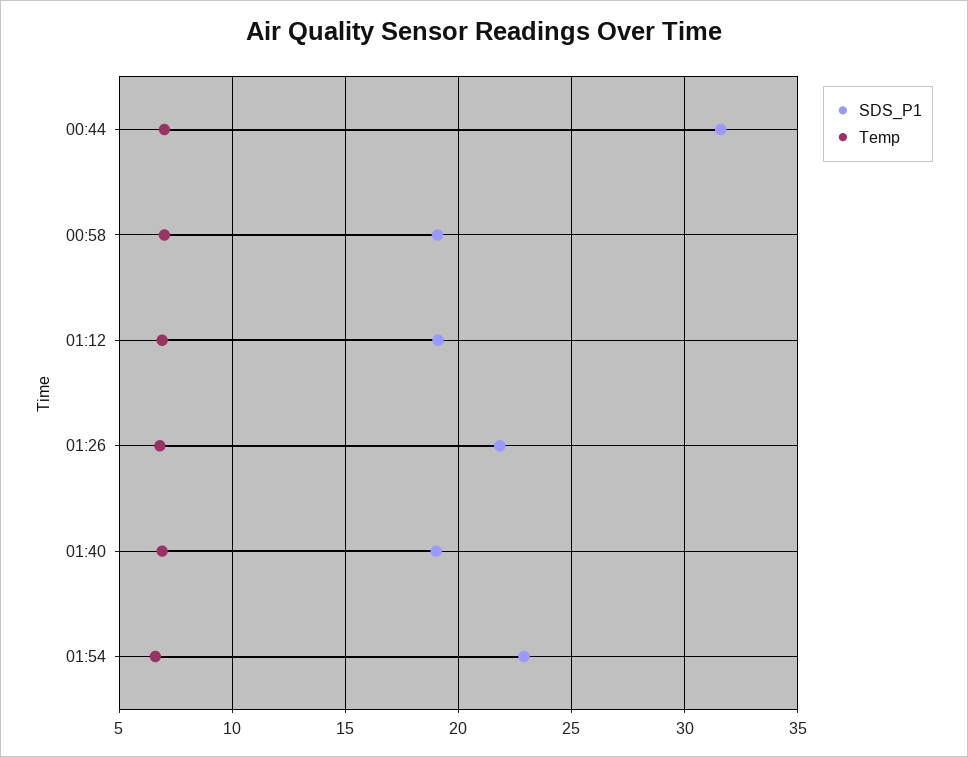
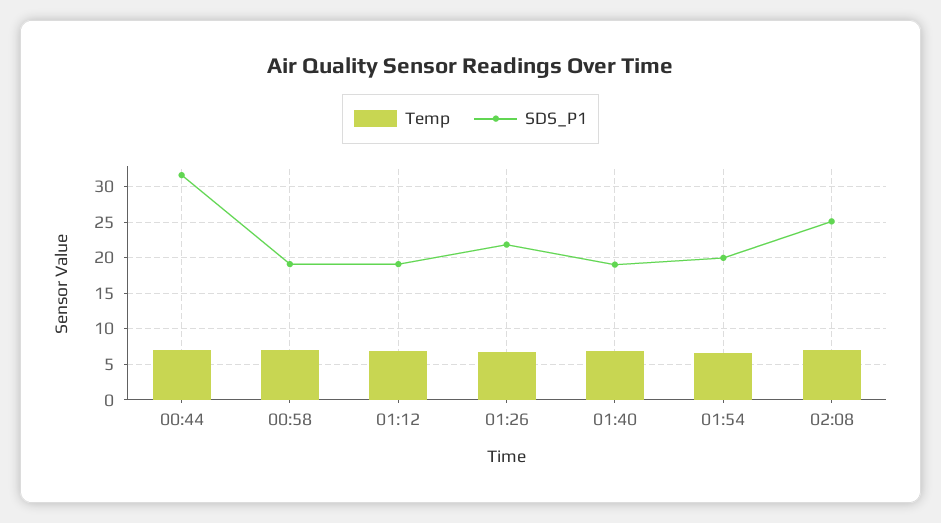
SDS_P1, 01:54: 23 -> 20
Temp, 02:08: none -> 7
SDS_P1, 02:08: none -> 25

